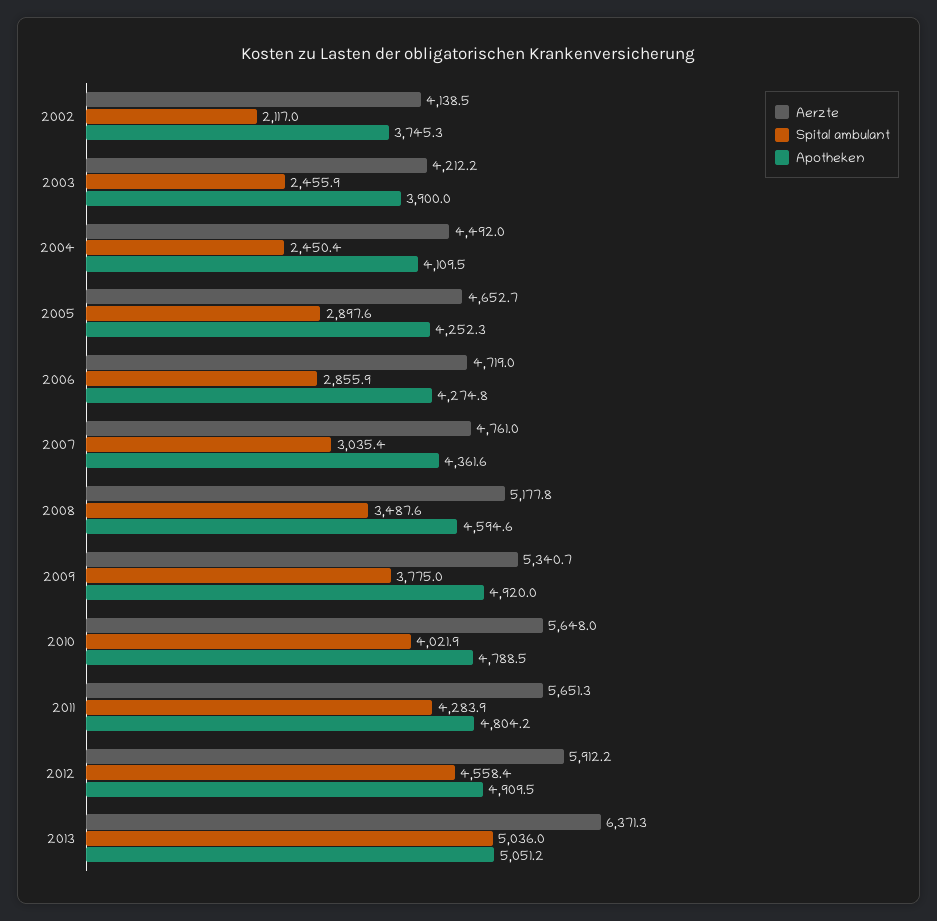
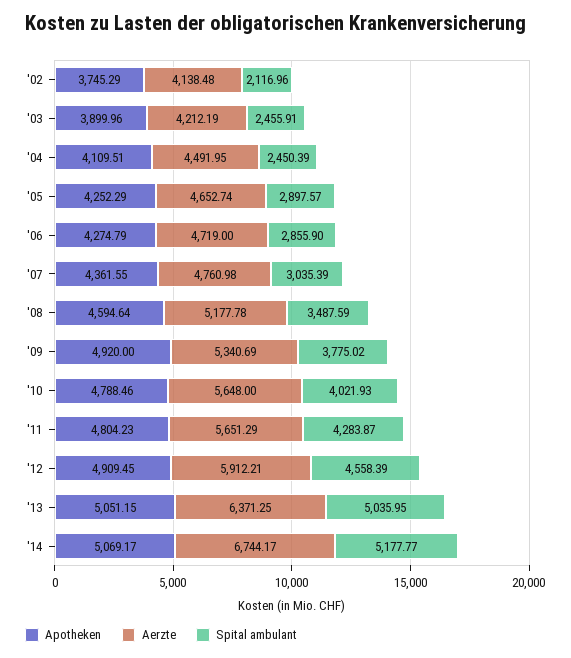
Apotheken, '14: none -> 5069.17
Aerzte, '14: none -> 6744.17
Spital ambulant, '14: none -> 5177.77

